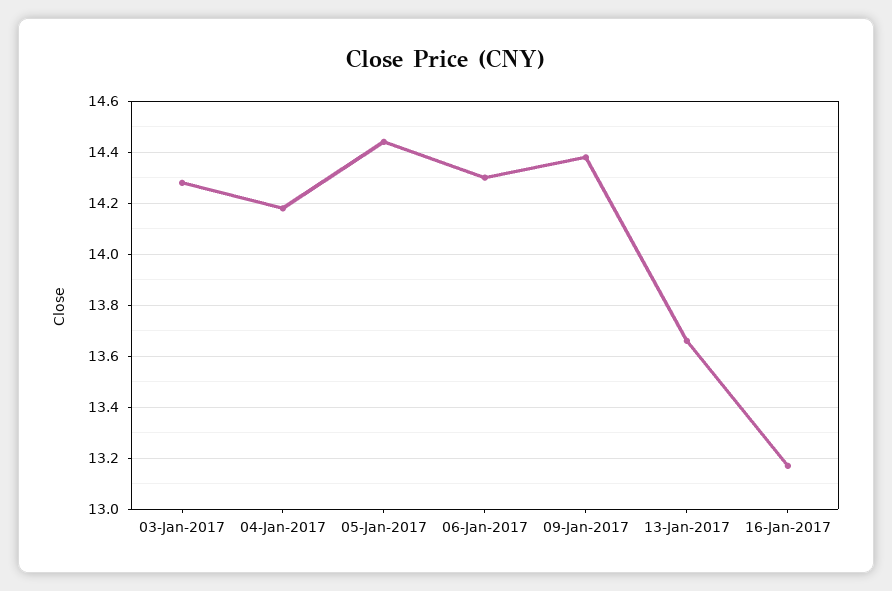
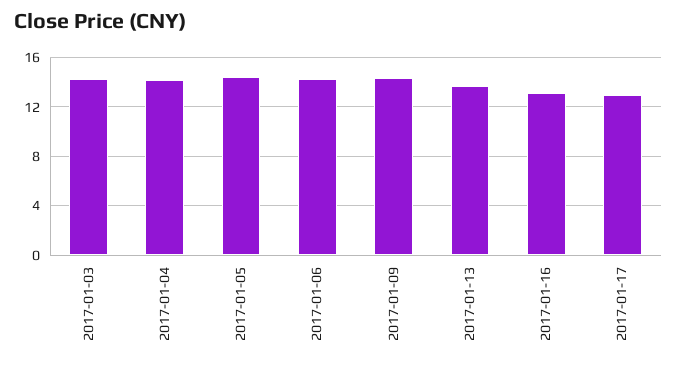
2017-01-17: none -> 13

